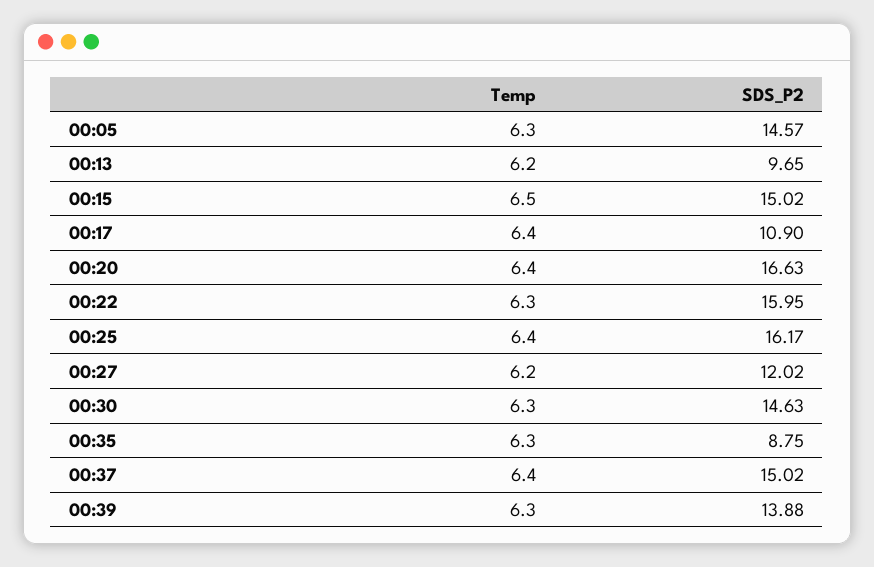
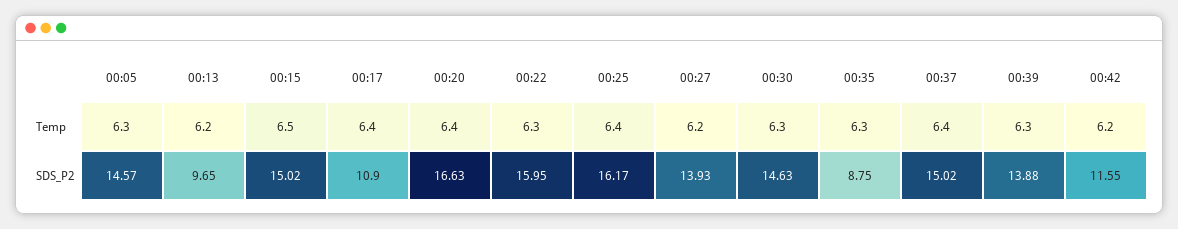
SDS_P2, 00:27: 12.02 -> 13.93
Temp, 00:42: none -> 6.2
SDS_P2, 00:42: none -> 11.55

